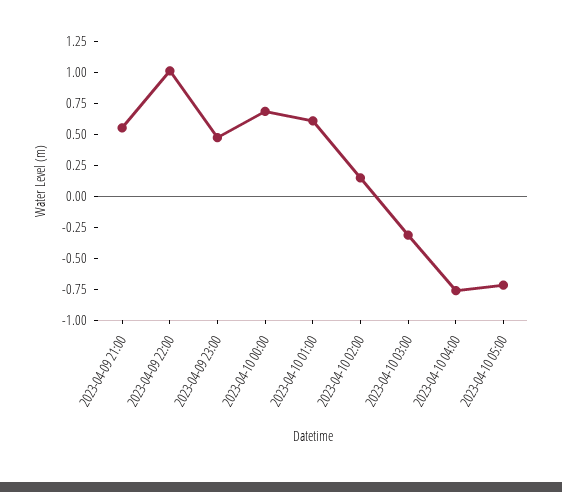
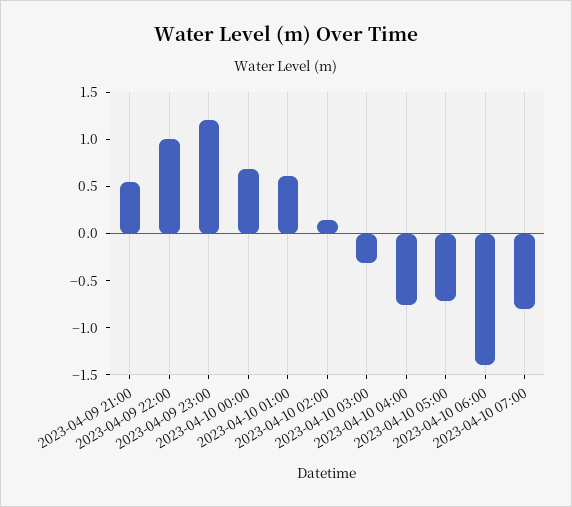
2023-04-09 23:00: 0.5 -> 1.2
2023-04-10 06:00: none -> -1.4
2023-04-10 07:00: none -> -0.8

